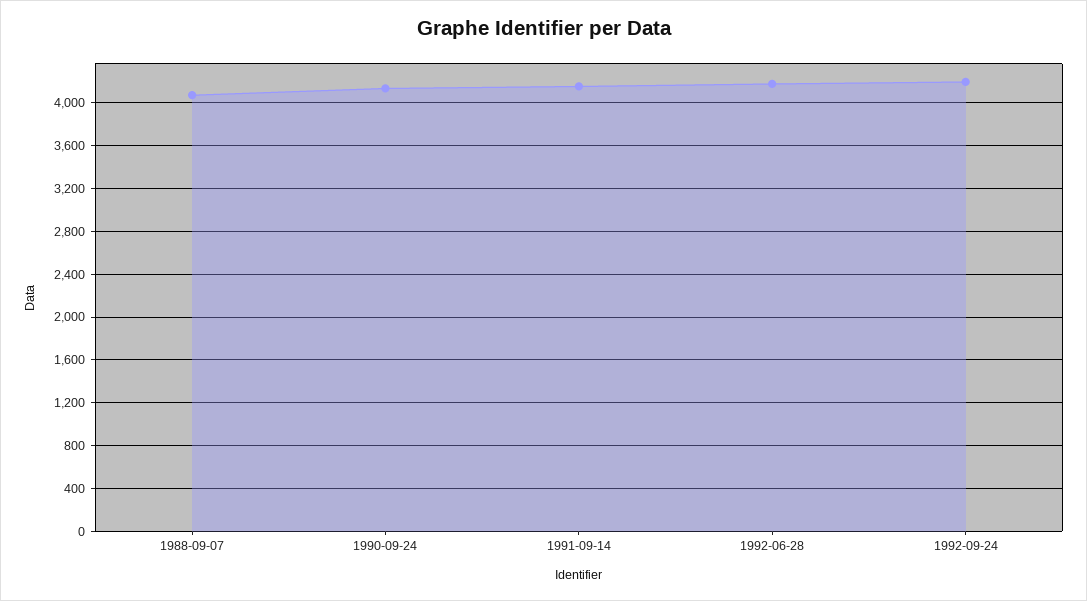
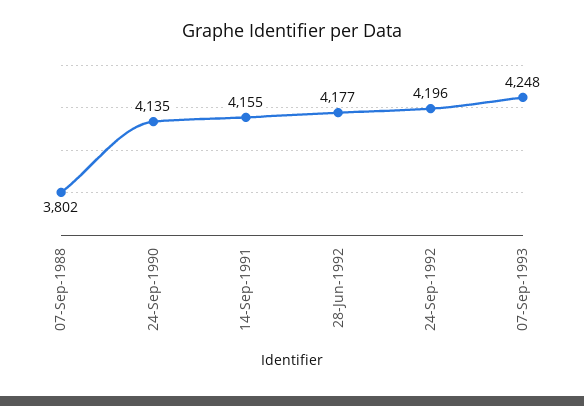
1988-09-07: 4100 -> 3802
07-Sep-1993: none -> 4248

